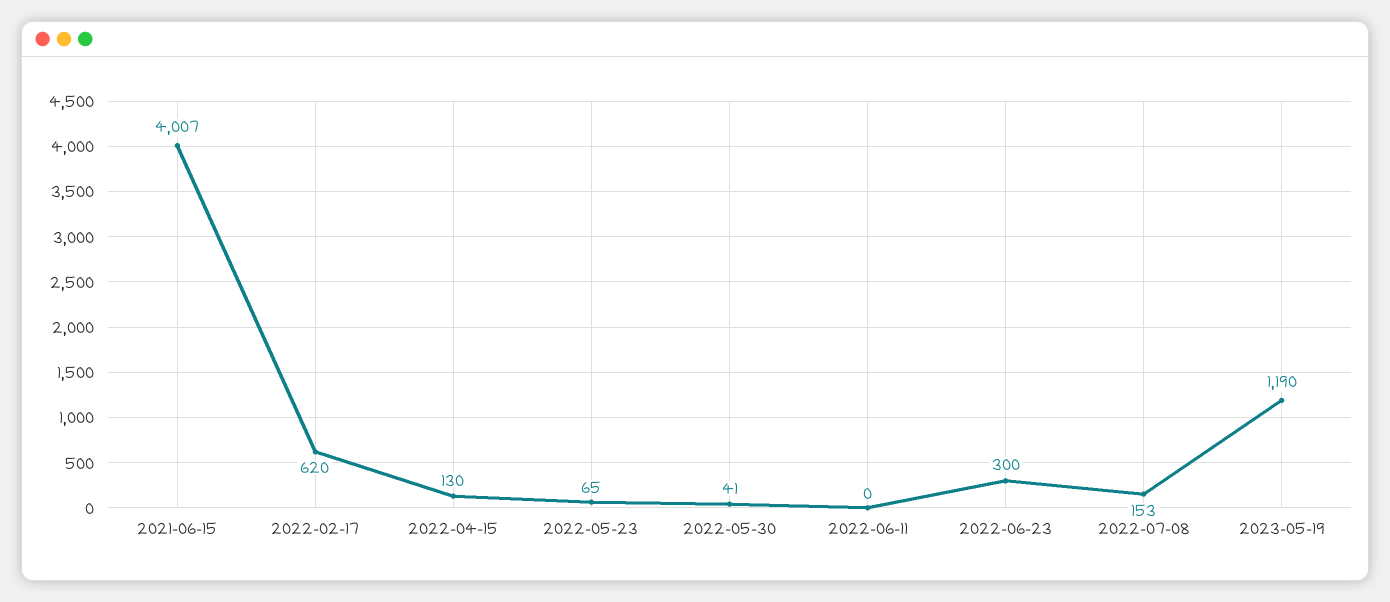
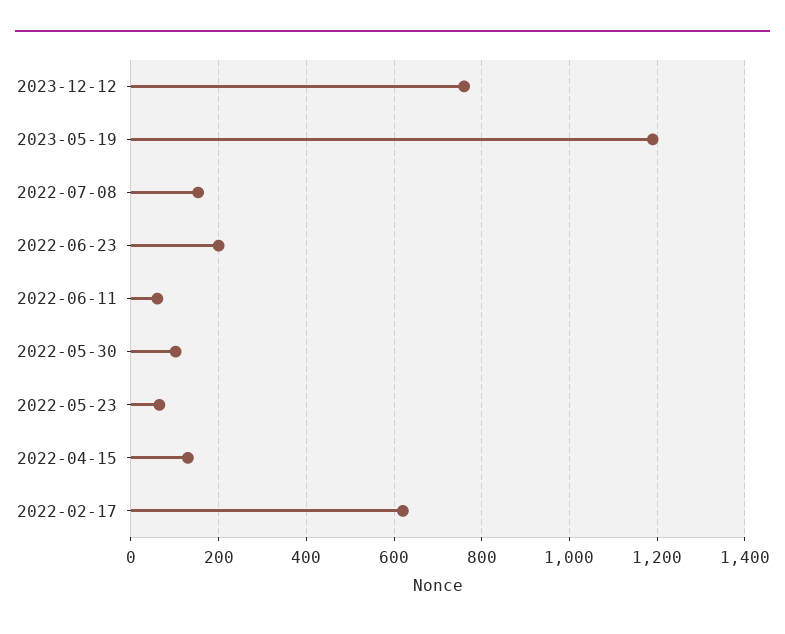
2021-06-15: 4007 -> none
2022-05-30: 41 -> 100
2022-06-11: 0 -> 60
2022-06-23: 300 -> 200
2023-12-12: none -> 760

